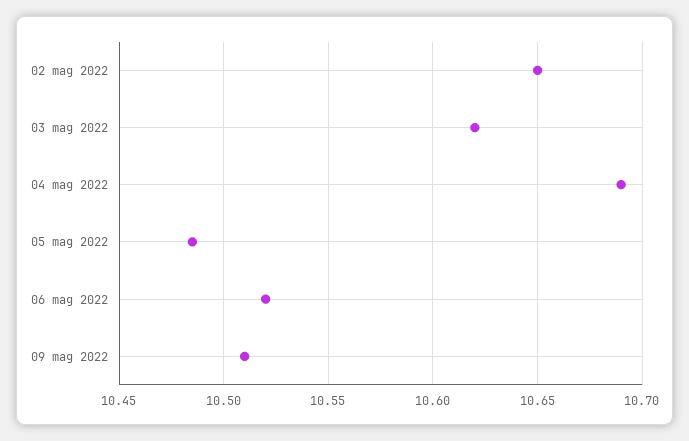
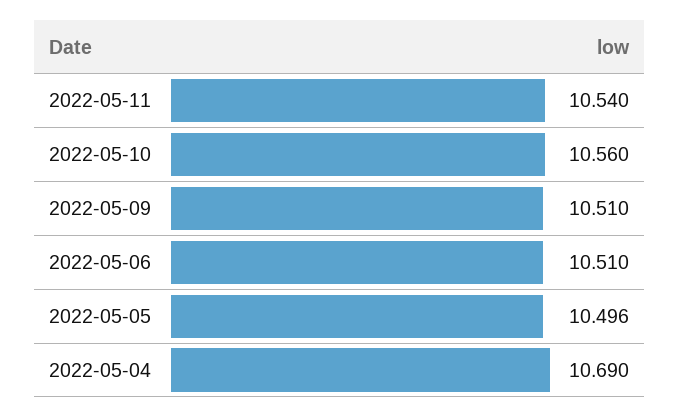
02 mag 2022: 10.65 -> none
03 mag 2022: 10.62 -> none
05 mag 2022: 10.485 -> 10.496
06 mag 2022: 10.52 -> 10.51
2022-05-11: none -> 10.54
2022-05-10: none -> 10.56

